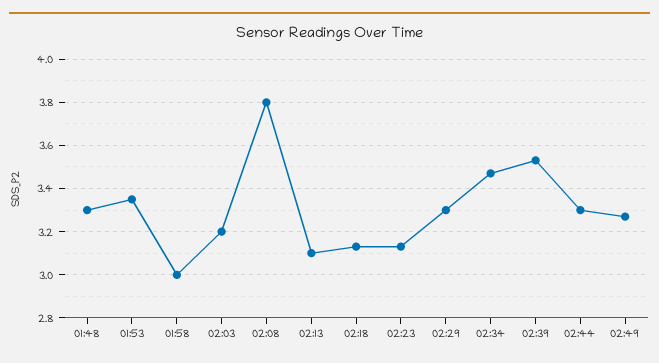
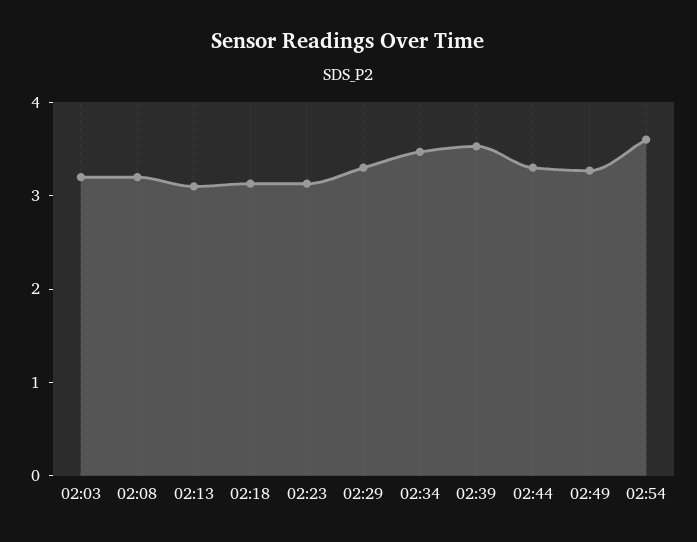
01:48: 3.3 -> none
01:53: 3.35 -> none
01:58: 3 -> none
02:08: 3.8 -> 3.2
02:54: none -> 3.6

